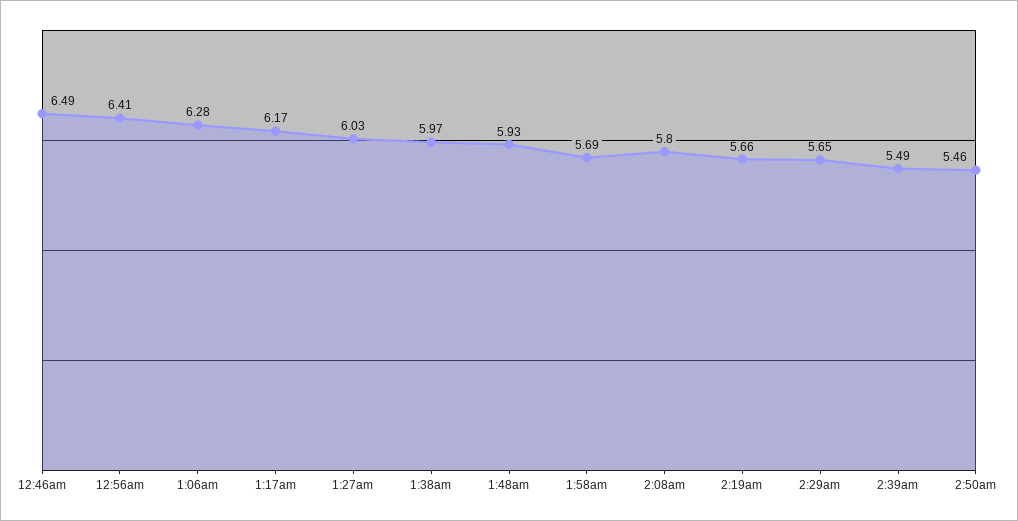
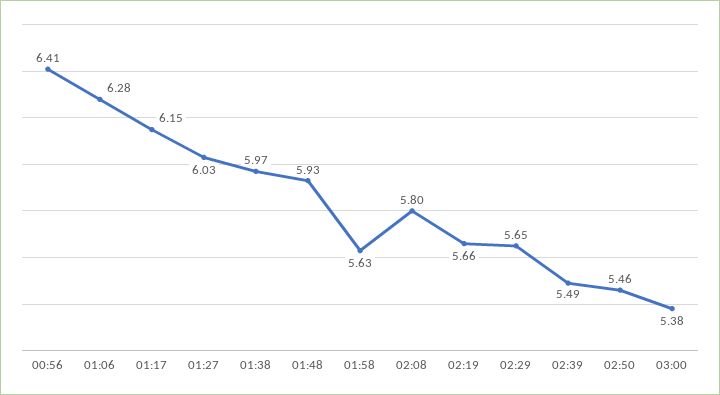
12:46am: 6.49 -> none
1:17am: 6.17 -> 6.15
1:58am: 5.69 -> 5.63
03:00: none -> 5.38

